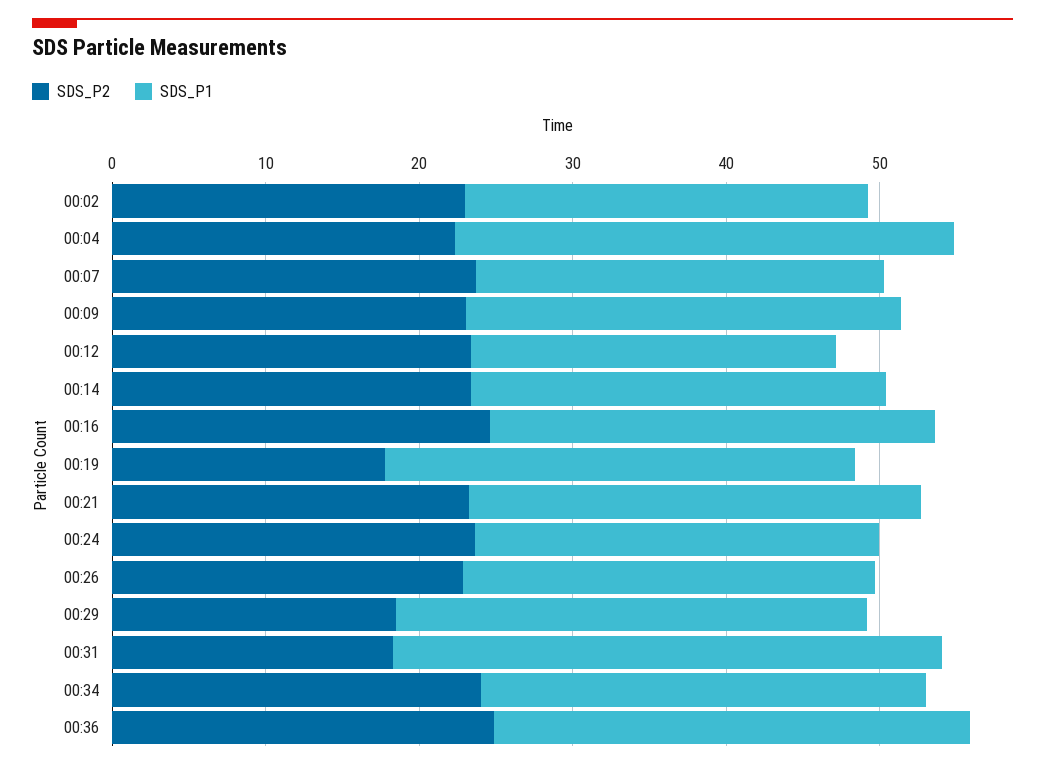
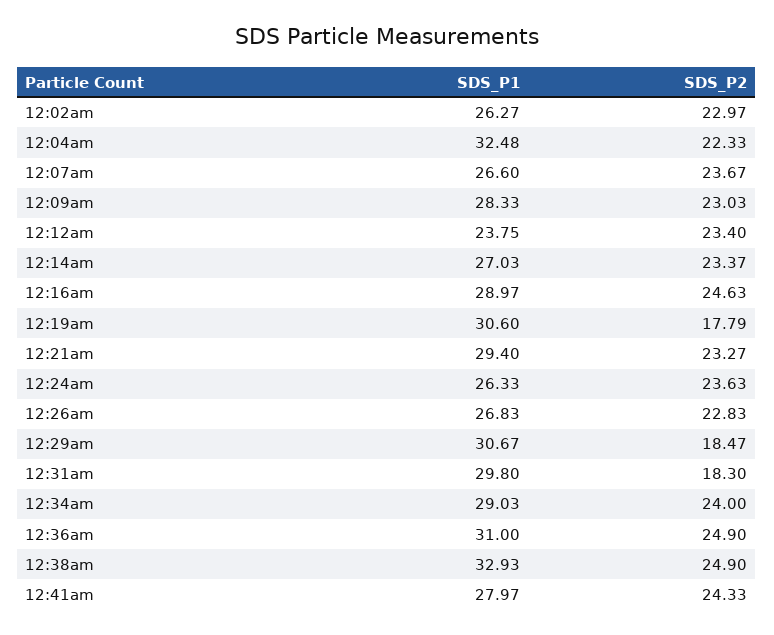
SDS_P1, 00:31: 36 -> 29.8
SDS_P1, 12:38am: none -> 32.93
SDS_P2, 12:38am: none -> 24.9
SDS_P1, 12:41am: none -> 27.97
SDS_P2, 12:41am: none -> 24.33

